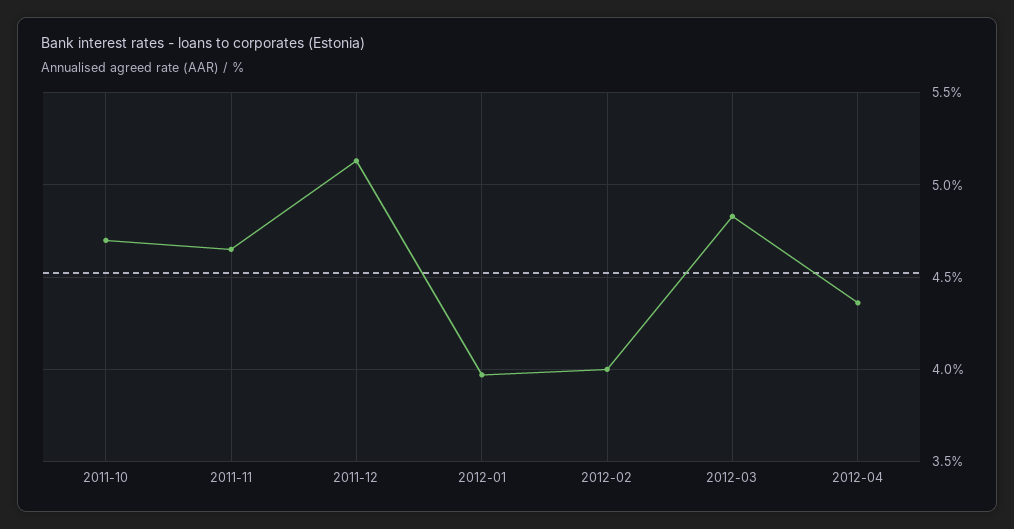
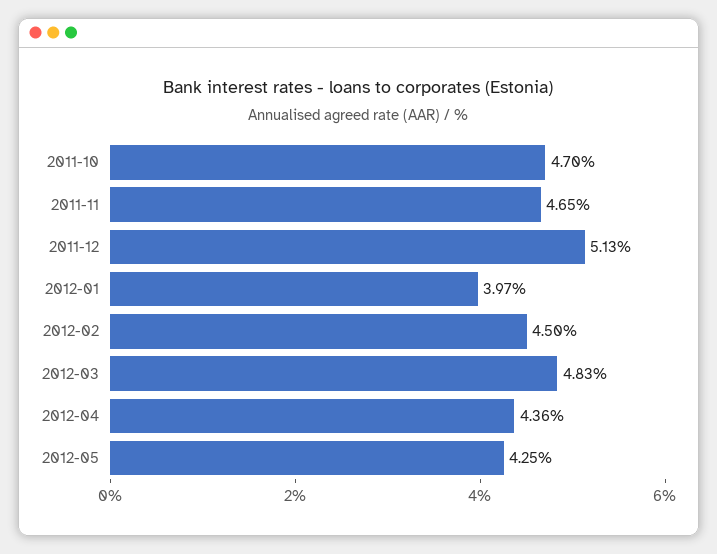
2012-02: 4 -> 4.5
2012-05: none -> 4.25

